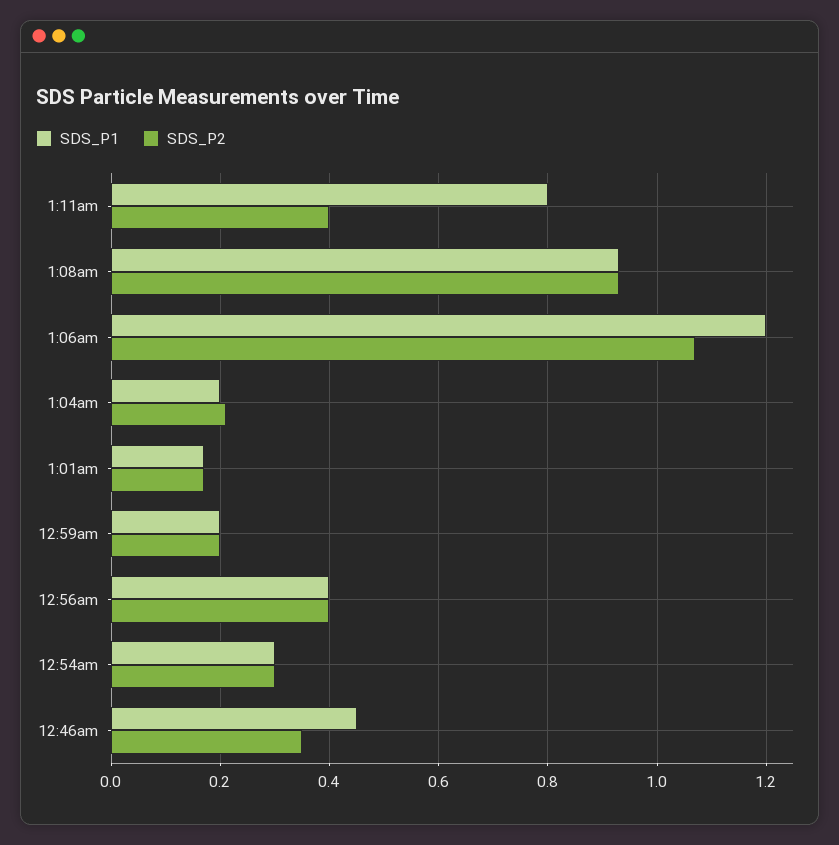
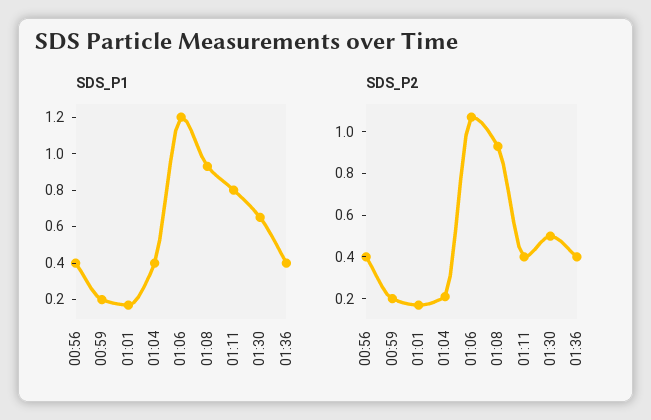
SDS_P1, 1:04am: 0.2 -> 0.4
SDS_P1, 12:54am: 0.3 -> none
SDS_P2, 12:54am: 0.3 -> none
SDS_P1, 12:46am: 0.45 -> none
SDS_P2, 12:46am: 0.35 -> none
SDS_P1, 01:30: none -> 0.65
SDS_P1, 01:36: none -> 0.4
SDS_P2, 01:30: none -> 0.5
SDS_P2, 01:36: none -> 0.4

